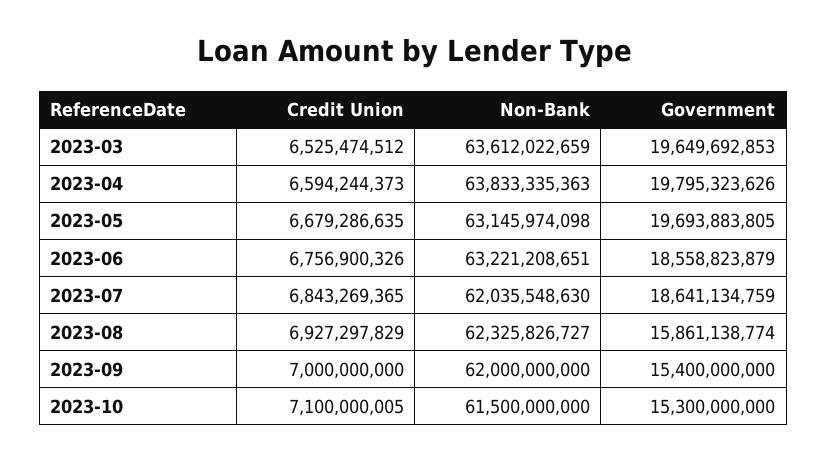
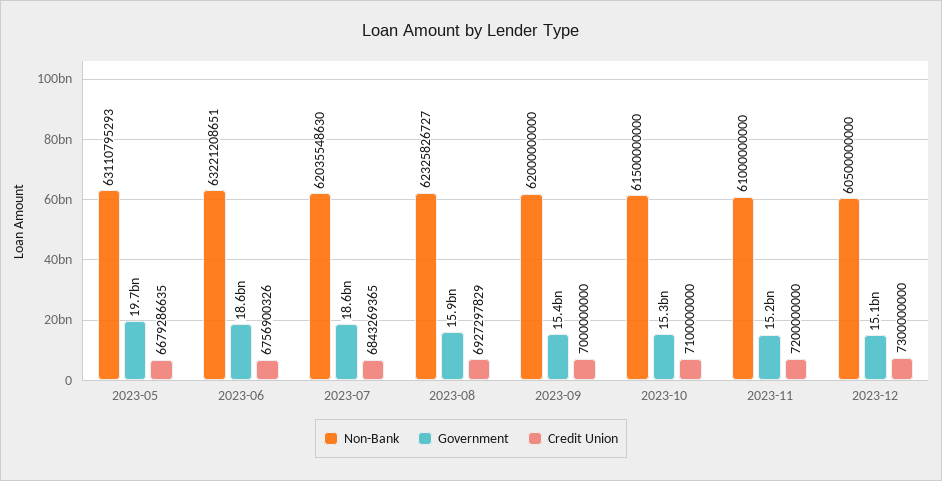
Credit Union, 2023-03: 6525474512 -> none
Non-Bank, 2023-03: 63612022659 -> none
Government, 2023-03: 19649692853 -> none
Credit Union, 2023-04: 6594244373 -> none
Non-Bank, 2023-04: 63833335363 -> none
Government, 2023-04: 19795323626 -> none
Non-Bank, 2023-05: 63145974098 -> 63110795293
Credit Union, 2023-10: 7100000005 -> 7100000000
Non-Bank, 2023-11: none -> 61000000000
Government, 2023-11: none -> 15200000000
Credit Union, 2023-11: none -> 7200000000
Non-Bank, 2023-12: none -> 60500000000
Government, 2023-12: none -> 15100000000
Credit Union, 2023-12: none -> 7300000000

